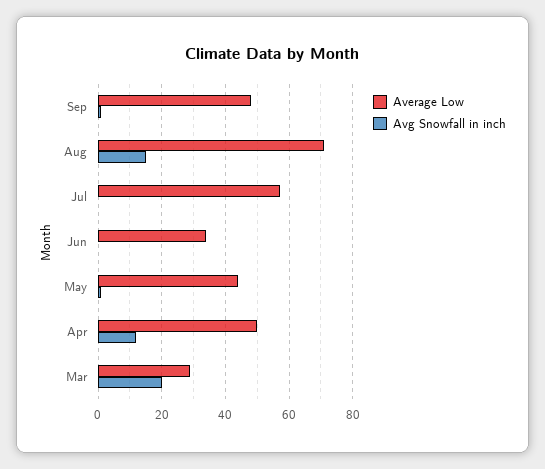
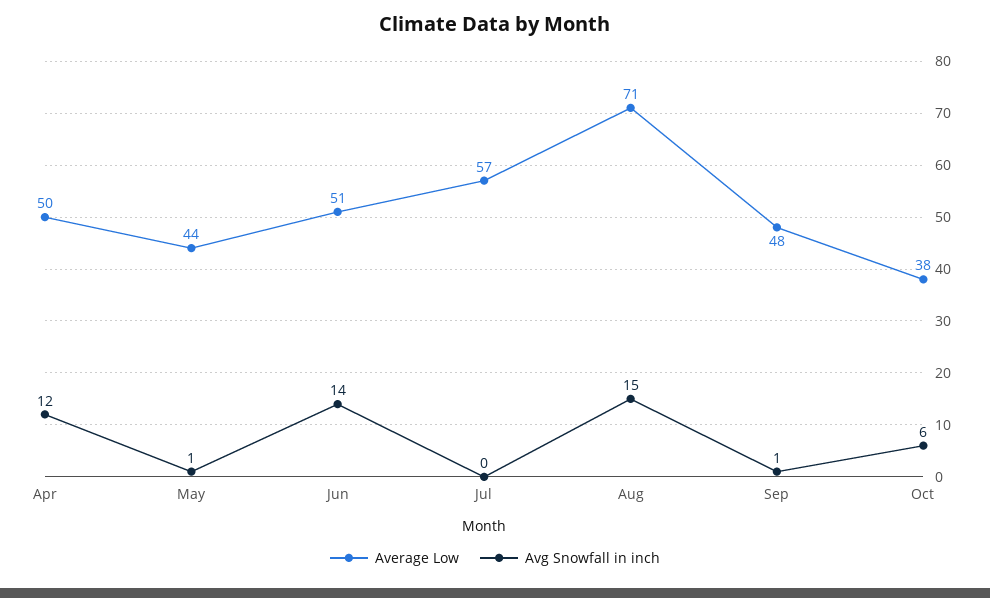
Average Low, Jun: 35 -> 51
Avg Snowfall in inch, Jun: 0 -> 14
Average Low, Mar: 30 -> none
Avg Snowfall in inch, Mar: 20 -> none
Average Low, Oct: none -> 38
Avg Snowfall in inch, Oct: none -> 6

